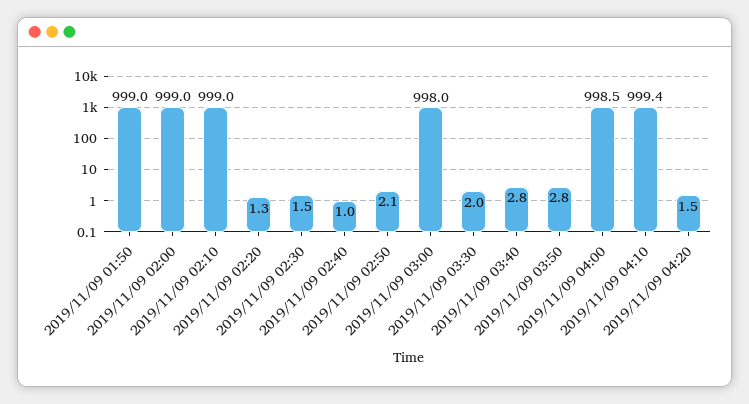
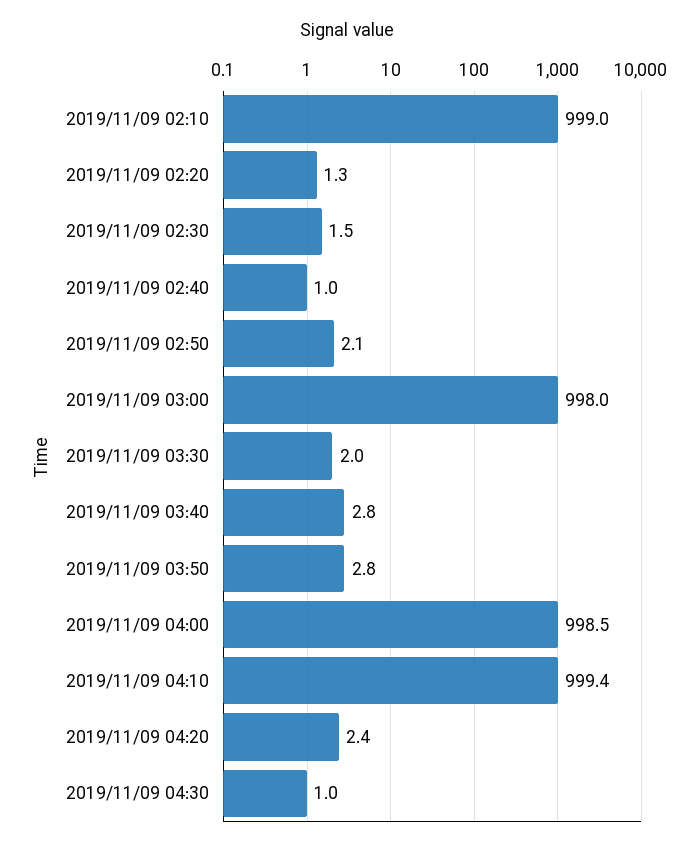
2019/11/09 01:50: 999 -> none
2019/11/09 02:00: 999 -> none
2019/11/09 04:20: 1.5 -> 2.4
2019/11/09 04:30: none -> 1

